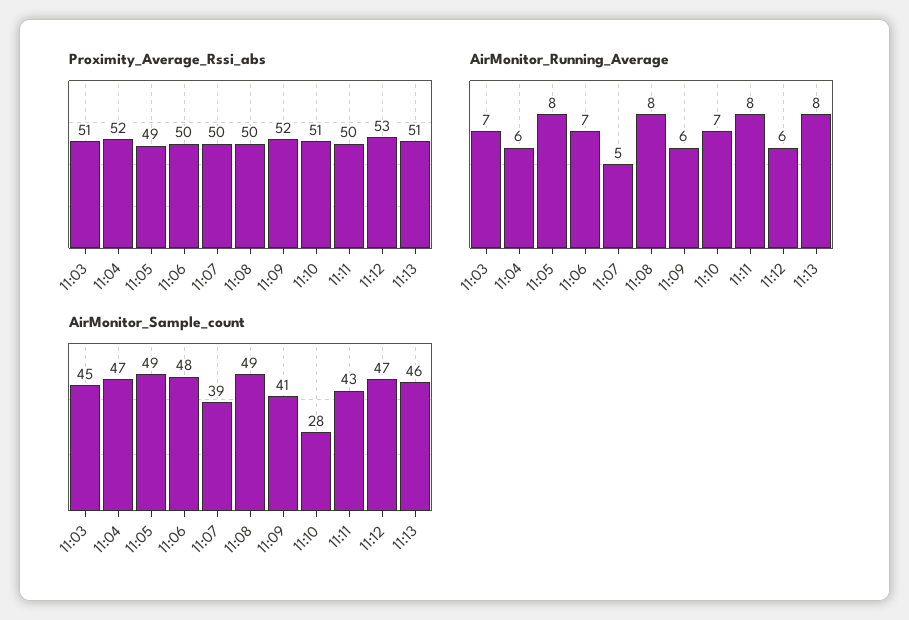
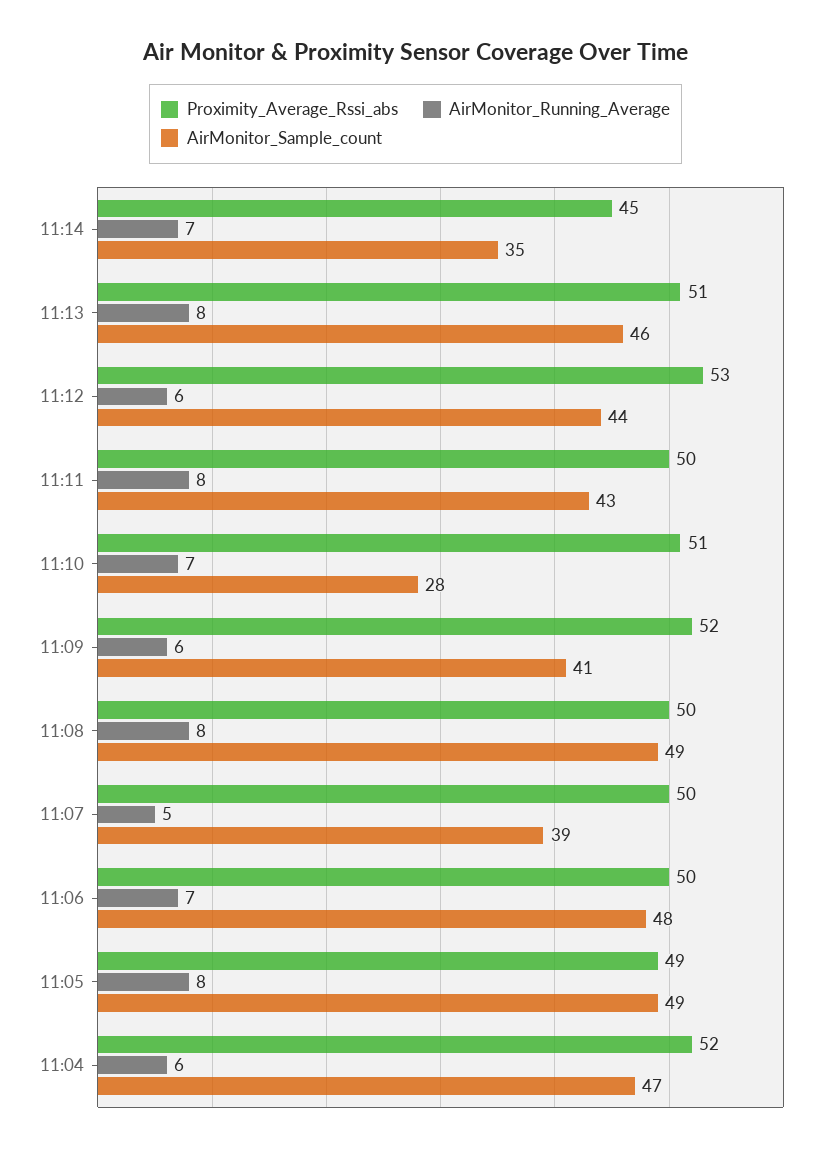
Proximity_Average_Rssi_abs, 11:03: 51 -> none
AirMonitor_Running_Average, 11:03: 7 -> none
AirMonitor_Sample_count, 11:03: 45 -> none
AirMonitor_Sample_count, 11:12: 47 -> 44
Proximity_Average_Rssi_abs, 11:14: none -> 45
AirMonitor_Running_Average, 11:14: none -> 7
AirMonitor_Sample_count, 11:14: none -> 35

